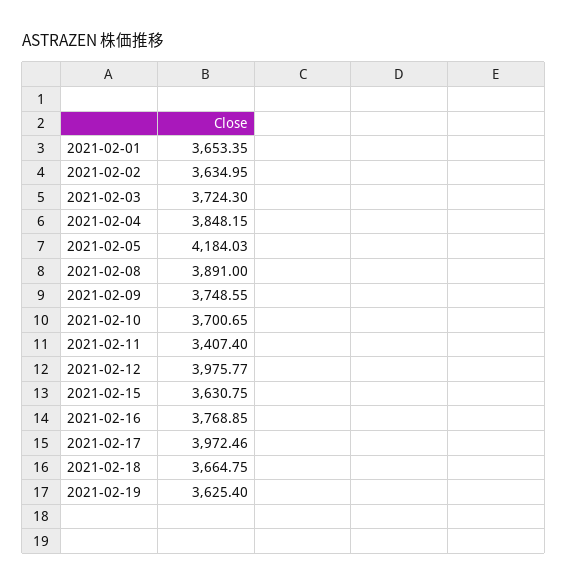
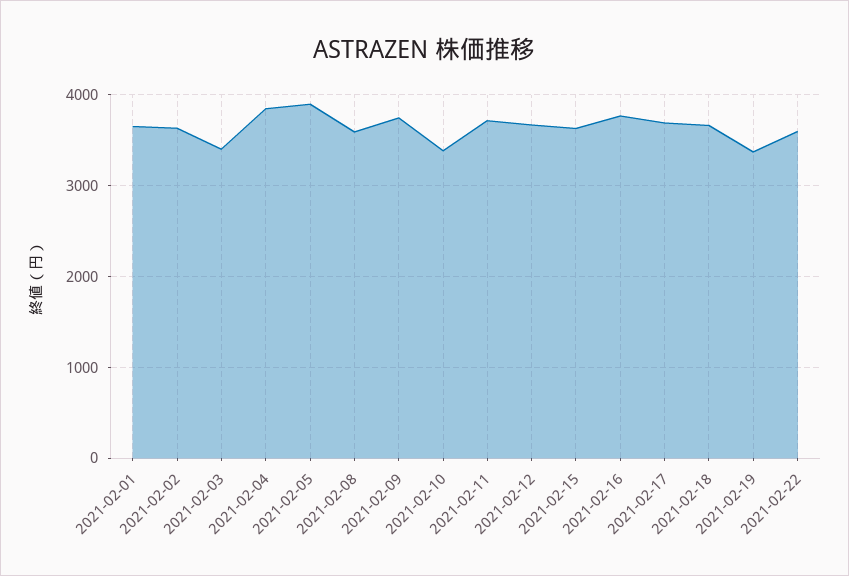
2021-02-03: 3724.3 -> 3400
2021-02-05: 4184.03 -> 3900
2021-02-08: 3891 -> 3600
2021-02-10: 3700.65 -> 3400
2021-02-11: 3407.4 -> 3700
2021-02-12: 3975.77 -> 3700
2021-02-17: 3972.46 -> 3700
2021-02-19: 3625.4 -> 3400
2021-02-22: none -> 3600

